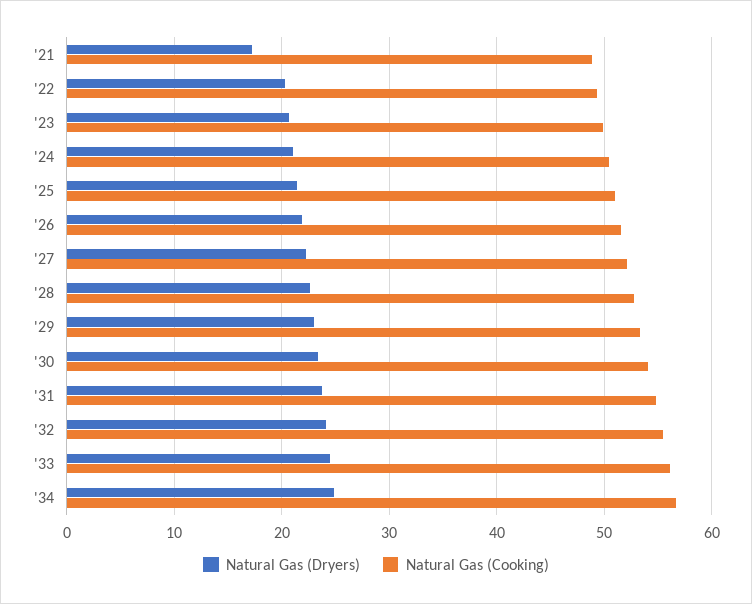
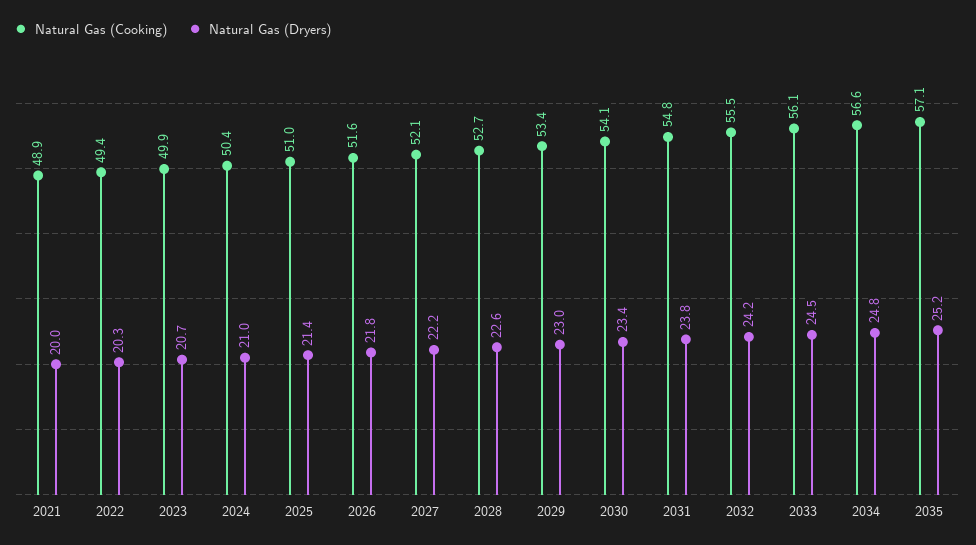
Natural Gas (Dryers), '21: 17 -> 20
Natural Gas (Cooking), 2035: none -> 57.1
Natural Gas (Dryers), 2035: none -> 25.2

